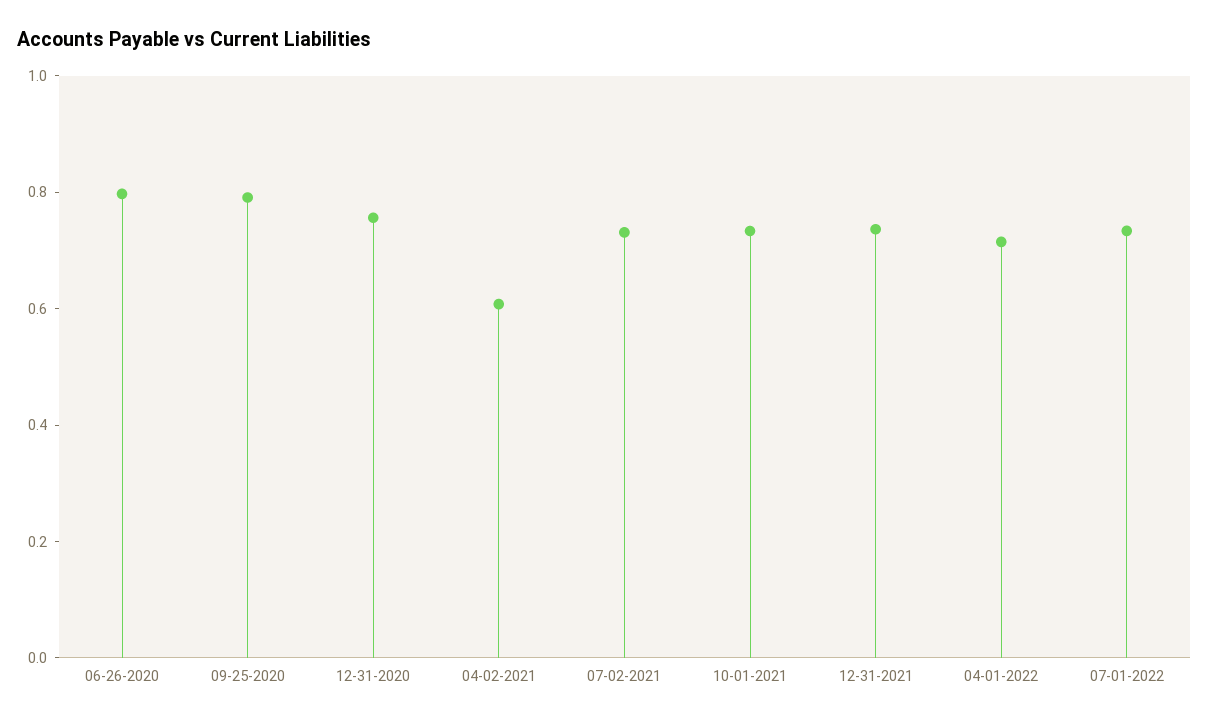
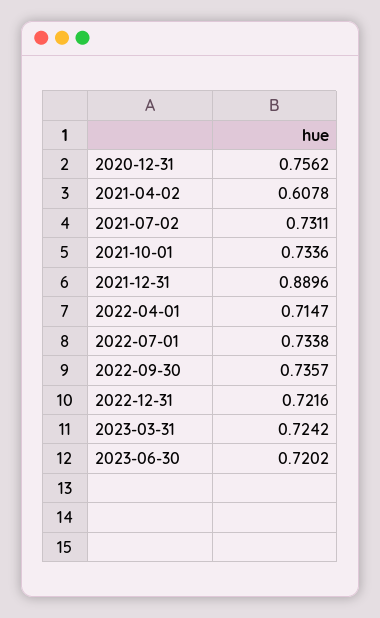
06-26-2020: 0.8 -> none
09-25-2020: 0.8 -> none
12-31-2021: 0.75 -> 0.8896
2022-09-30: none -> 0.7357
2022-12-31: none -> 0.7216
2023-03-31: none -> 0.7242
2023-06-30: none -> 0.7202

